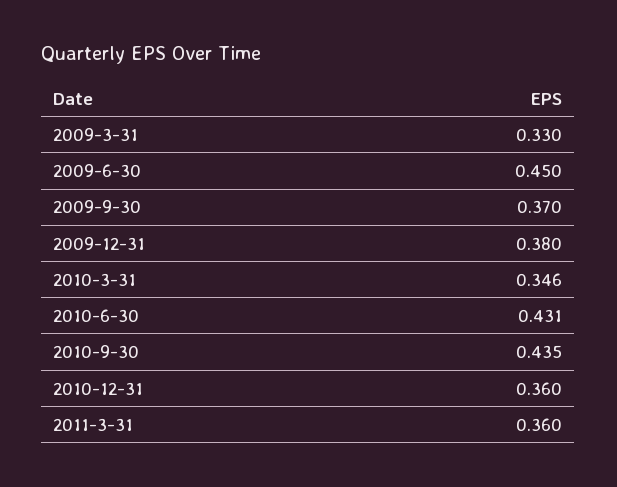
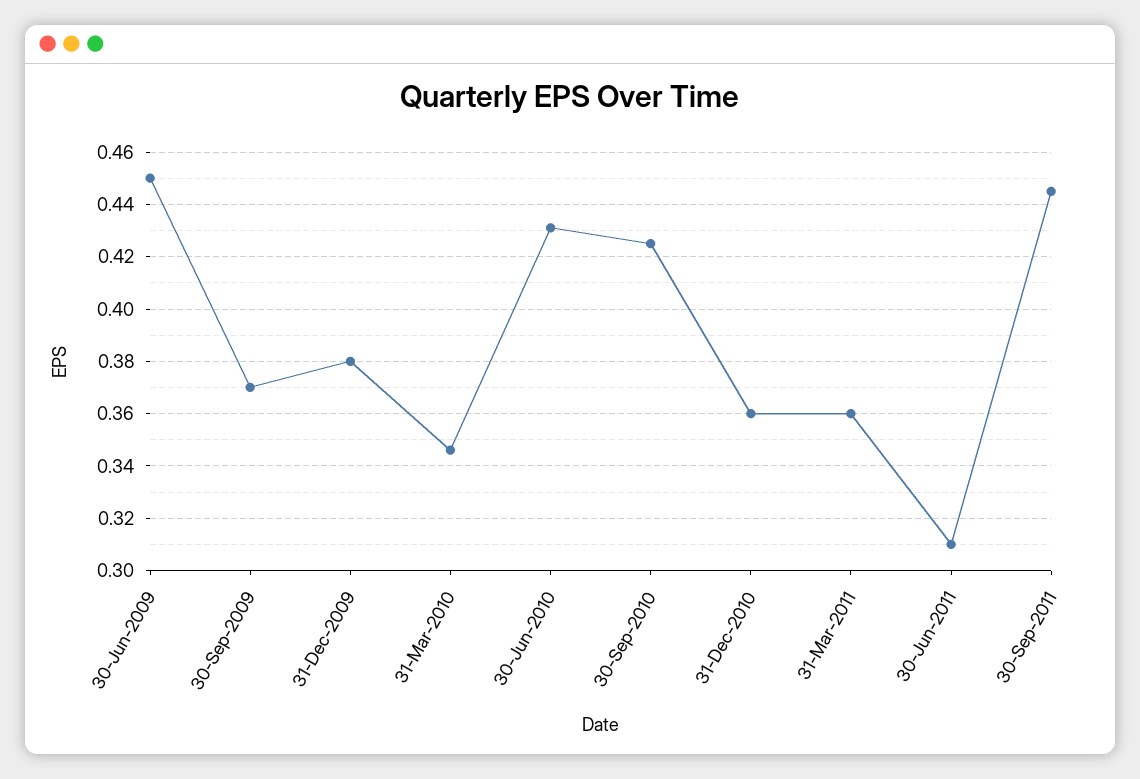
2009-3-31: 0.33 -> none
2010-9-30: 0.435 -> 0.425
30-Jun-2011: none -> 0.31
30-Sep-2011: none -> 0.445

